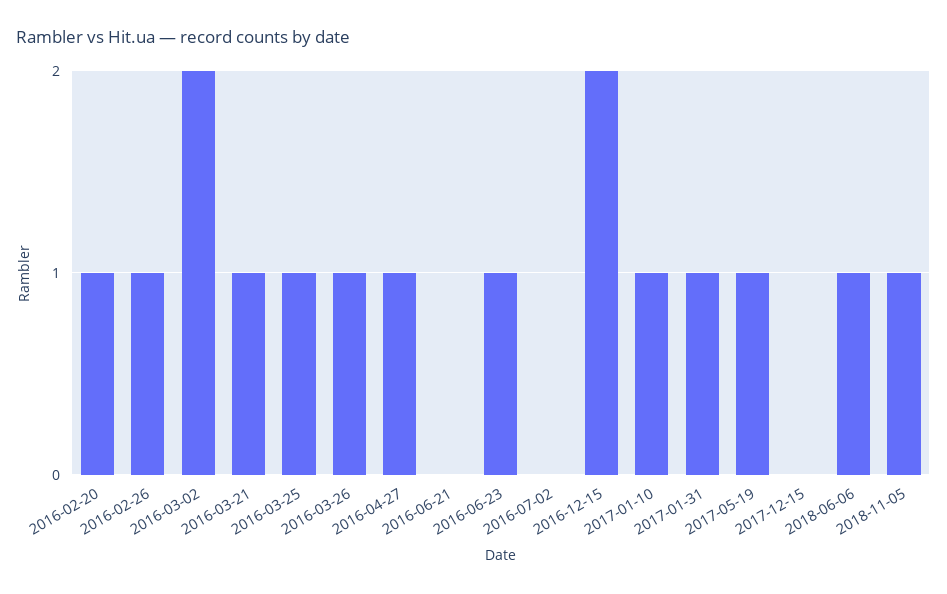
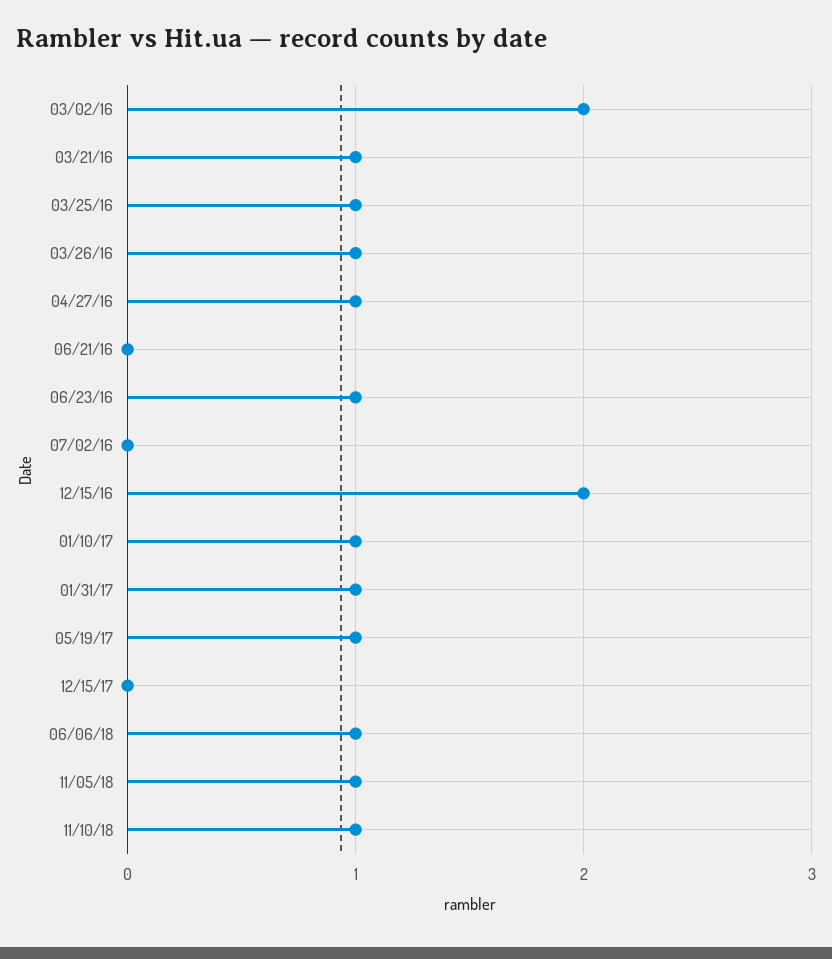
2016-02-20: 1 -> none
2016-02-26: 1 -> none
11/10/18: none -> 1

